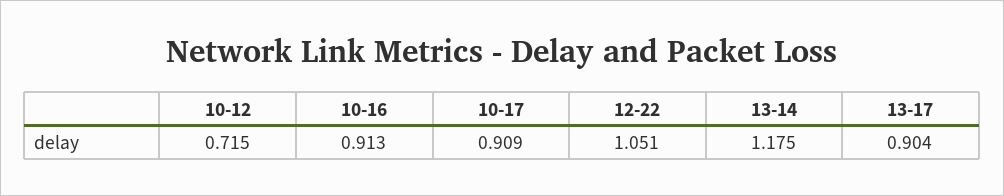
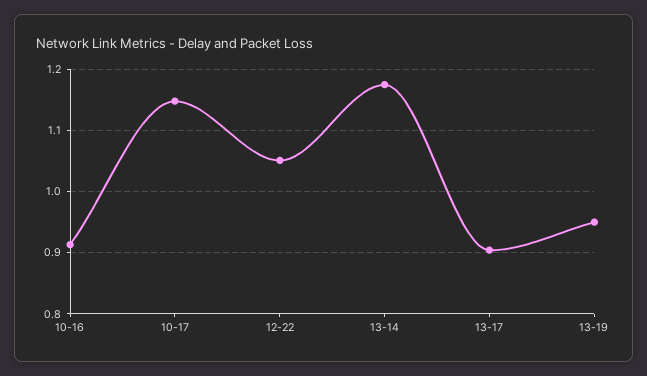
10-12: 0.715 -> none
10-17: 0.909 -> 1.15
13-19: none -> 0.95

